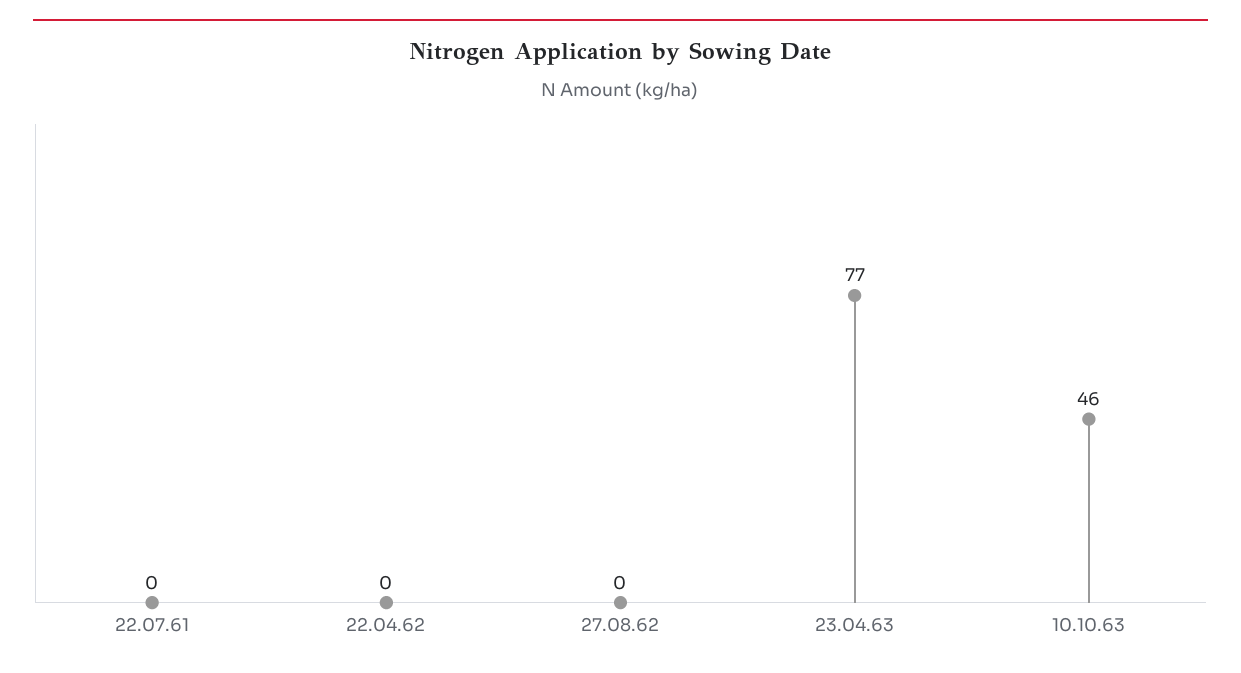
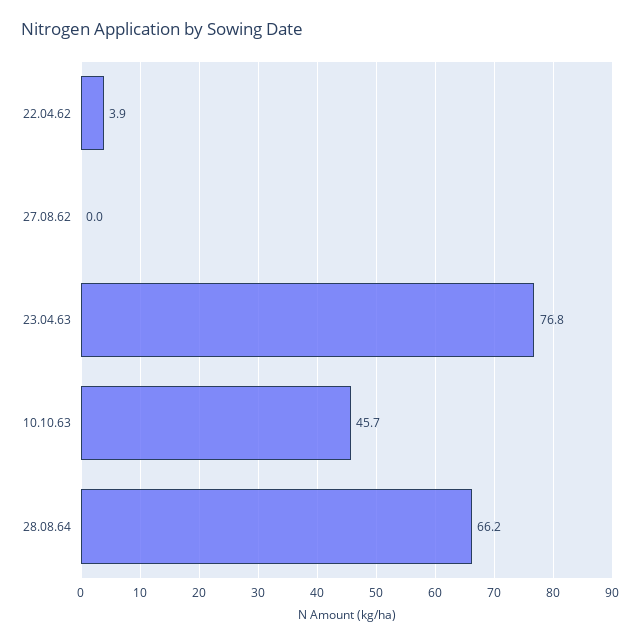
22.07.61: 0 -> none
22.04.62: 0 -> 3.9
28.08.64: none -> 66.2

